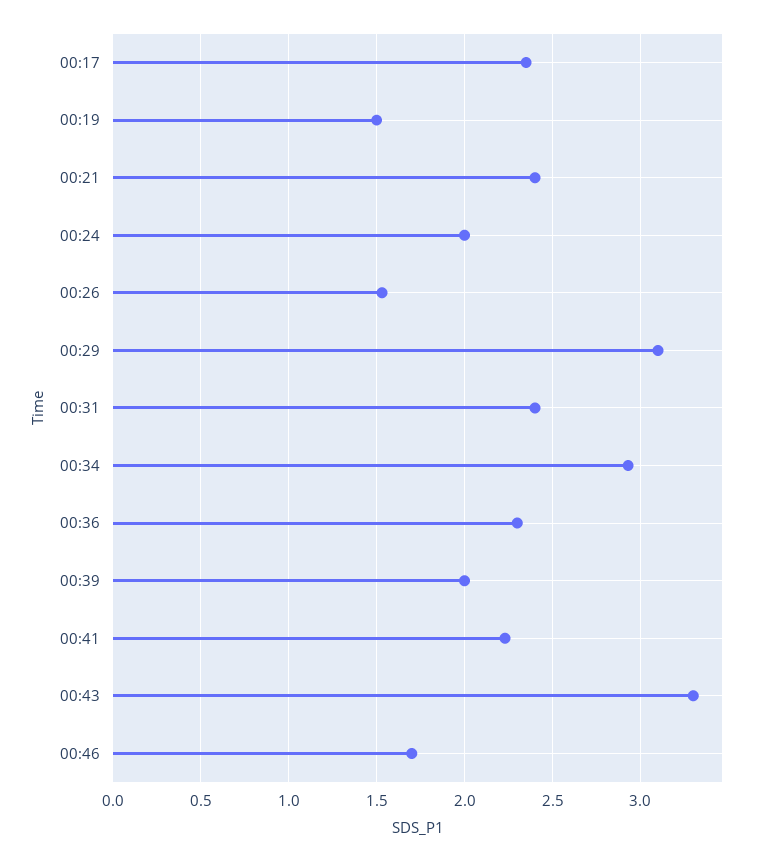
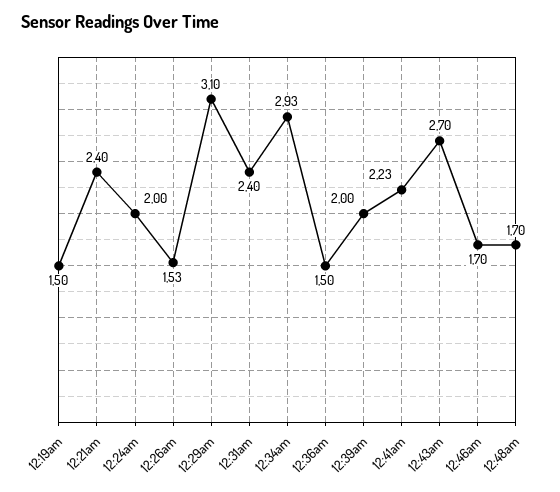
00:17: 2.35 -> none
00:36: 2.3 -> 1.5
00:43: 3.3 -> 2.7
12:48am: none -> 1.7

